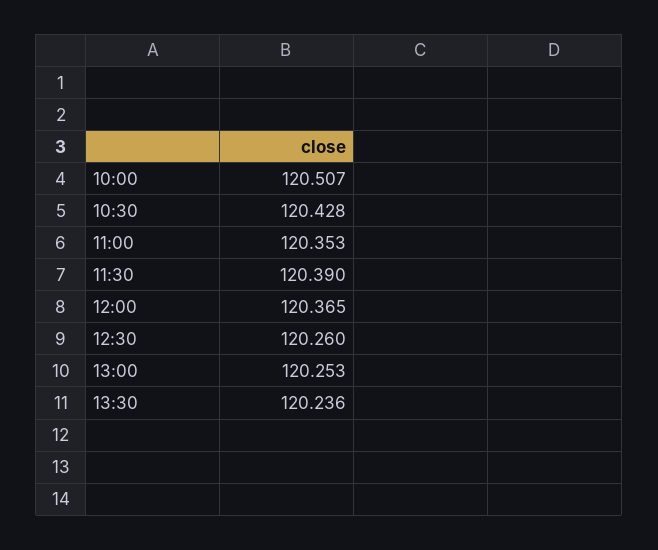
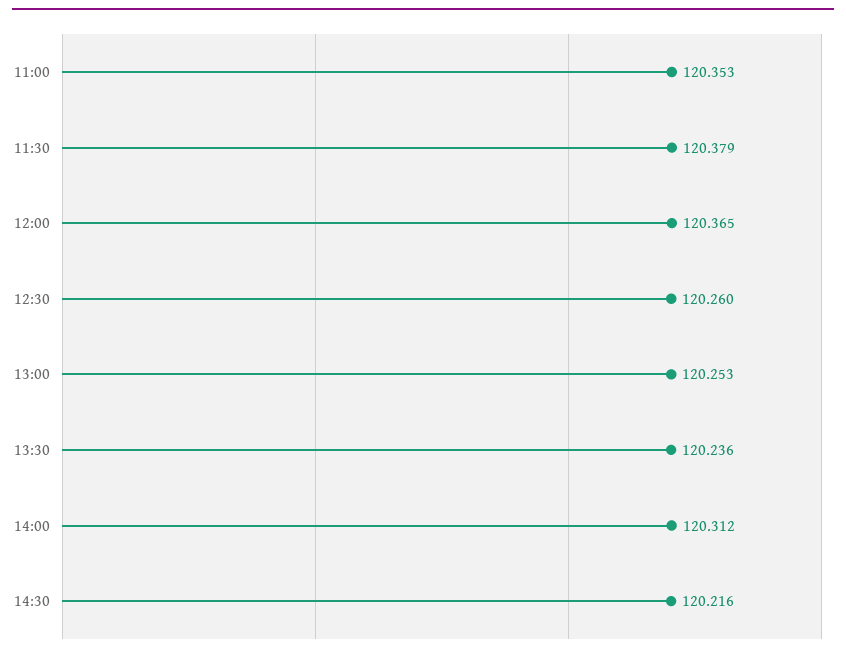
10:00: 120.507 -> none
10:30: 120.428 -> none
11:30: 120.39 -> 120.379
14:00: none -> 120.312
14:30: none -> 120.216

